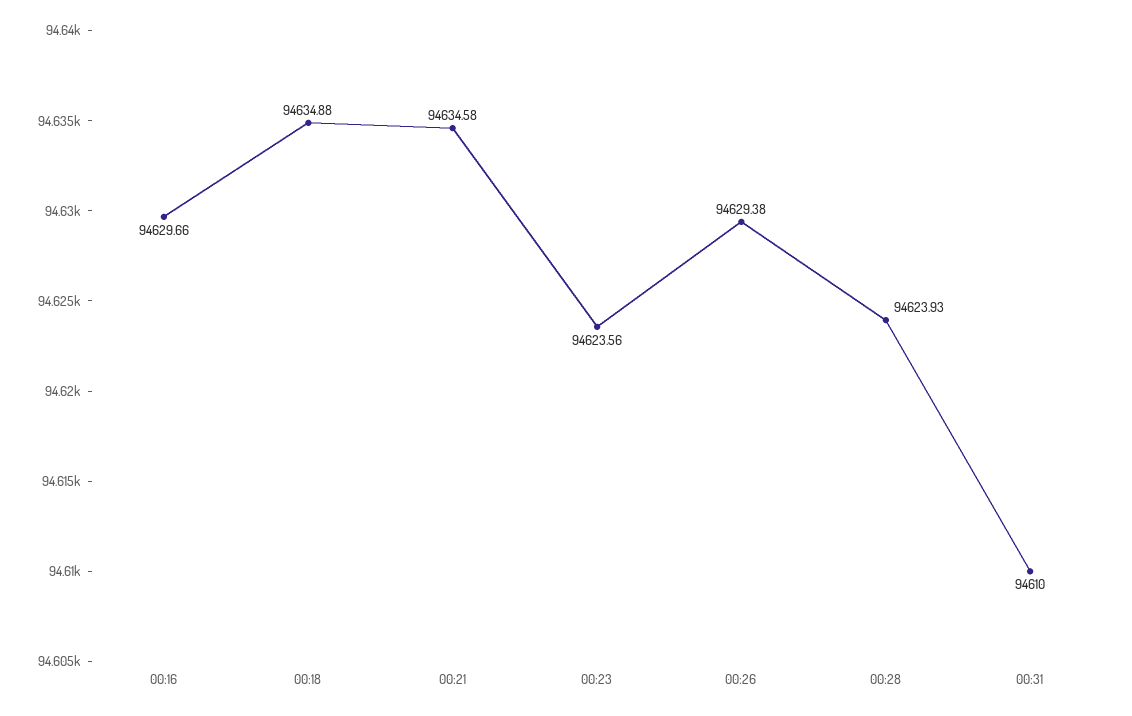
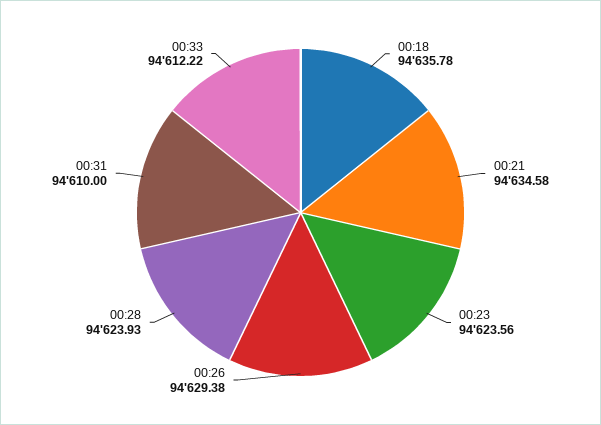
00:16: 94629.66 -> none
00:18: 94634.88 -> 94635.78
00:33: none -> 94612.22

